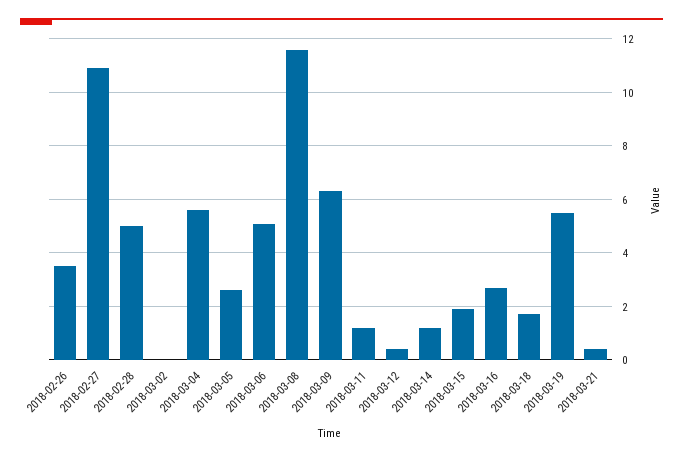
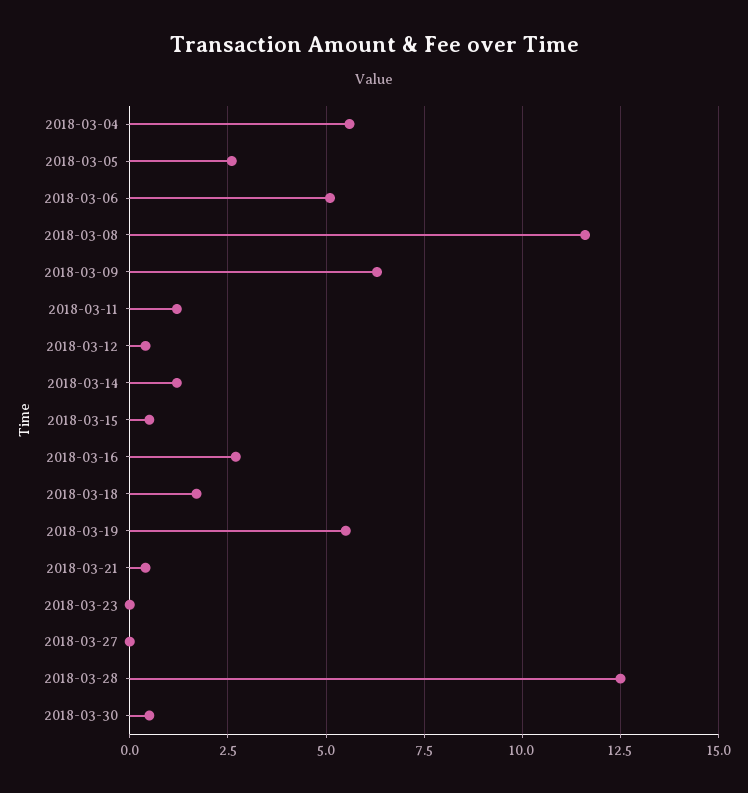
2018-02-26: 3.5 -> none
2018-02-27: 11 -> none
2018-02-28: 5 -> none
2018-03-02: 0 -> none
2018-03-15: 2 -> 0.5
2018-03-23: none -> 0
2018-03-27: none -> 0
2018-03-28: none -> 12.5
2018-03-30: none -> 0.5

